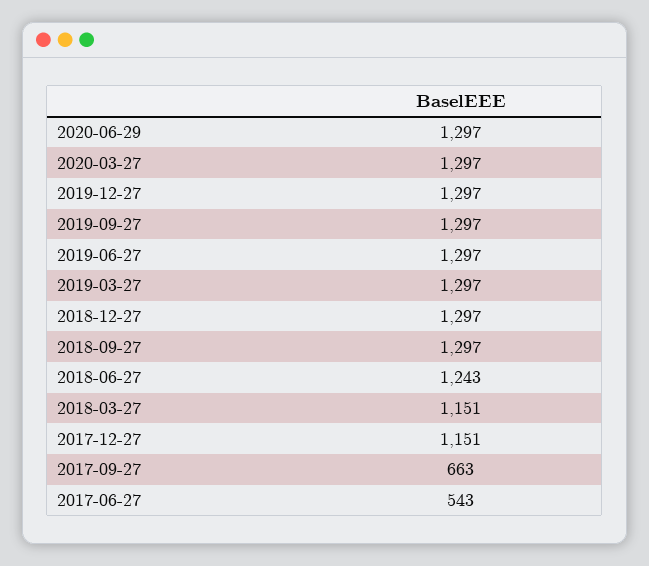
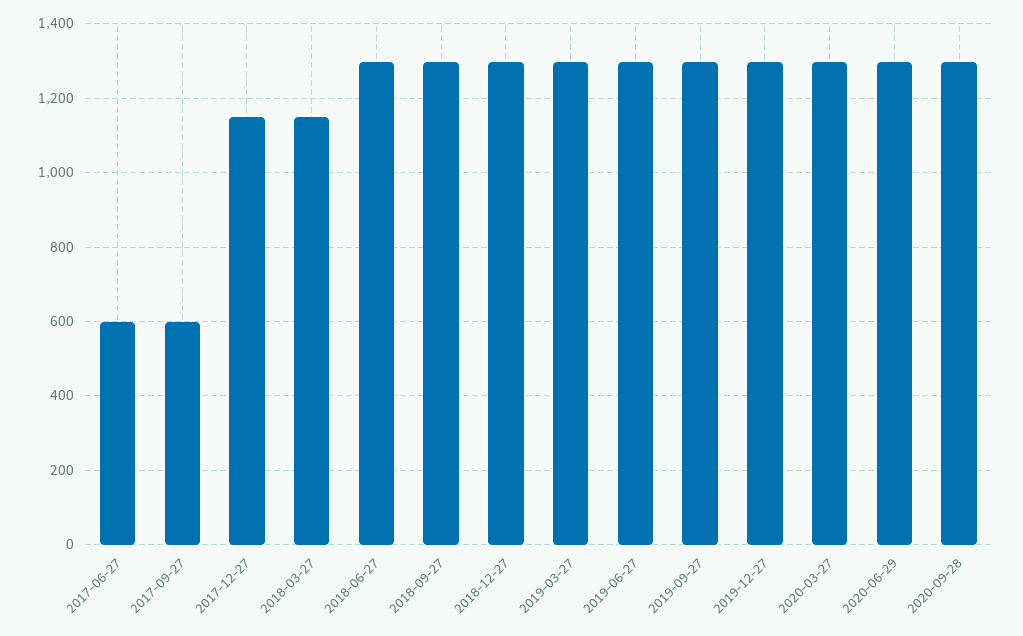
2018-06-27: 1243 -> 1300
2017-09-27: 663 -> 600
2017-06-27: 543 -> 600
2020-09-28: none -> 1300

